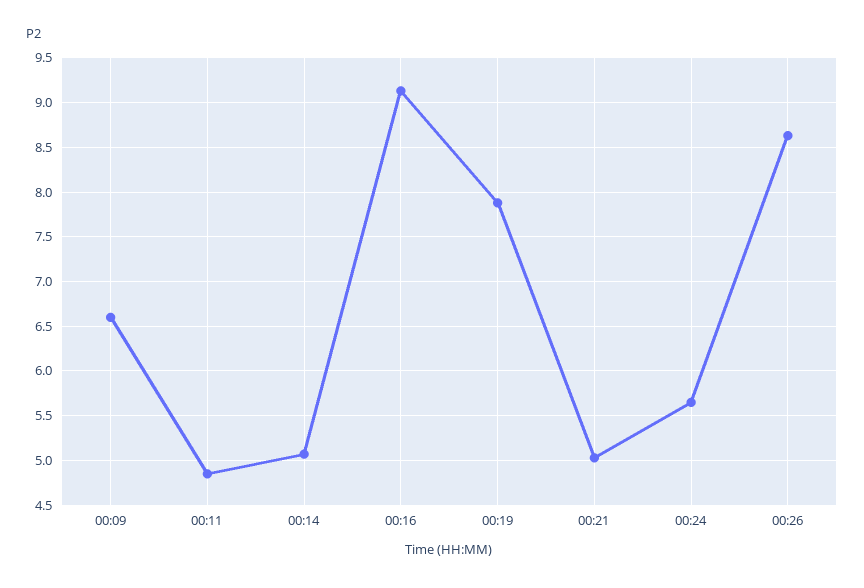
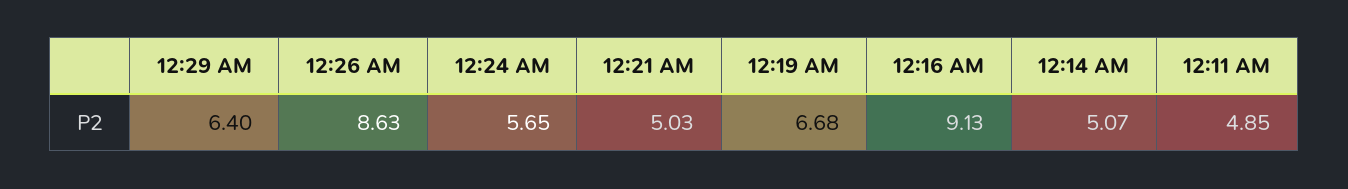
00:09: 6.6 -> none
00:19: 7.9 -> 6.68
12:29 AM: none -> 6.4

